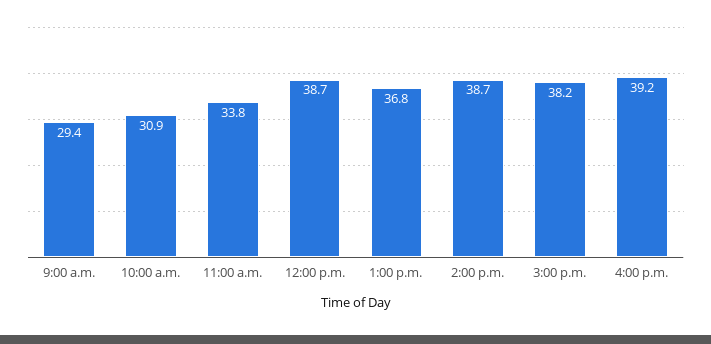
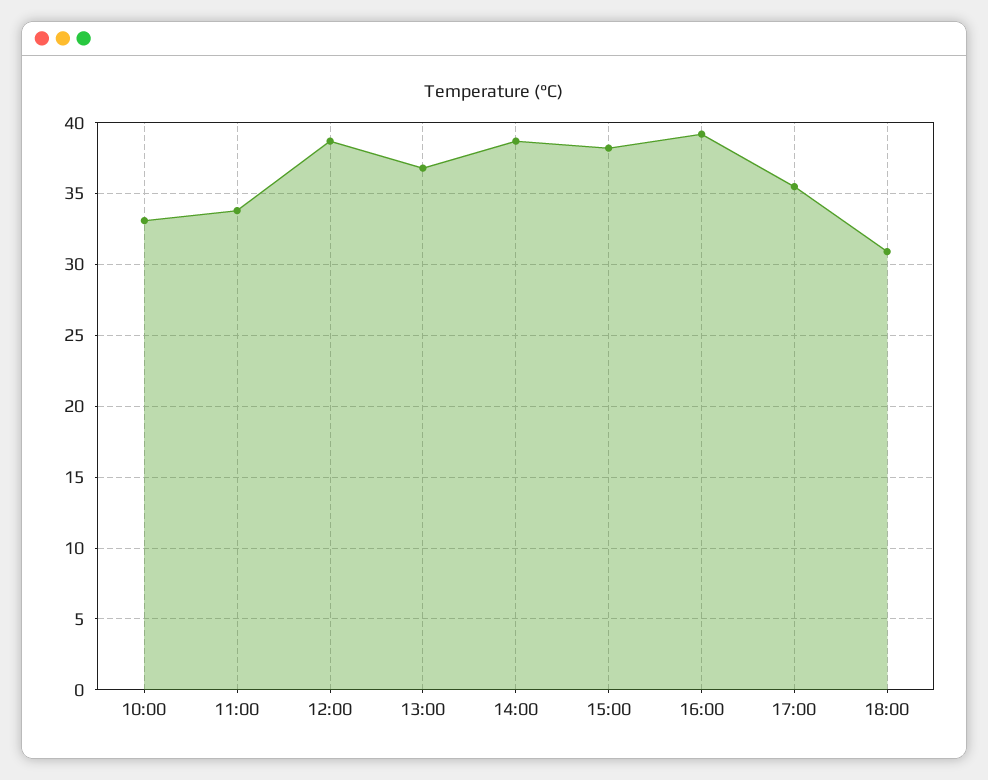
9:00 a.m.: 29.4 -> none
10:00 a.m.: 30.9 -> 33
17:00: none -> 35.5
18:00: none -> 31

